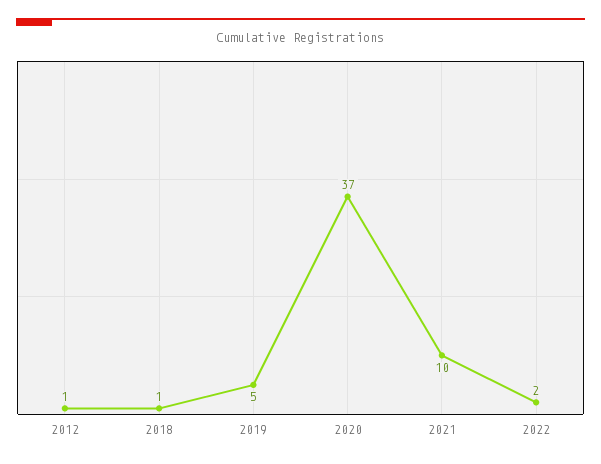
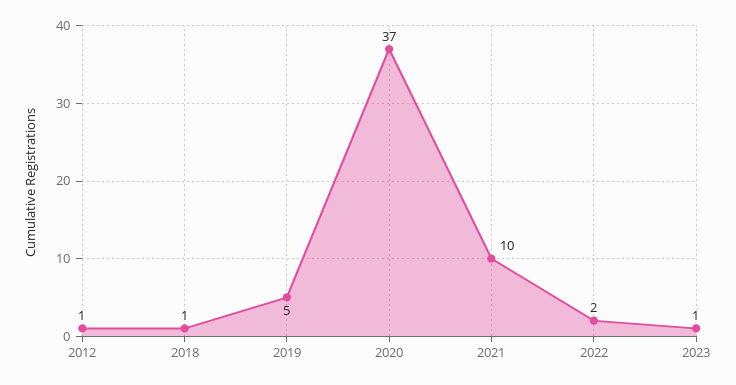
2023: none -> 1

